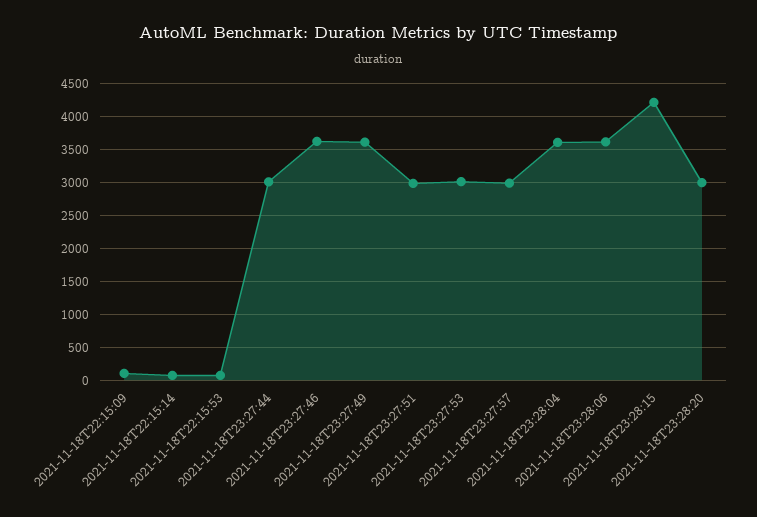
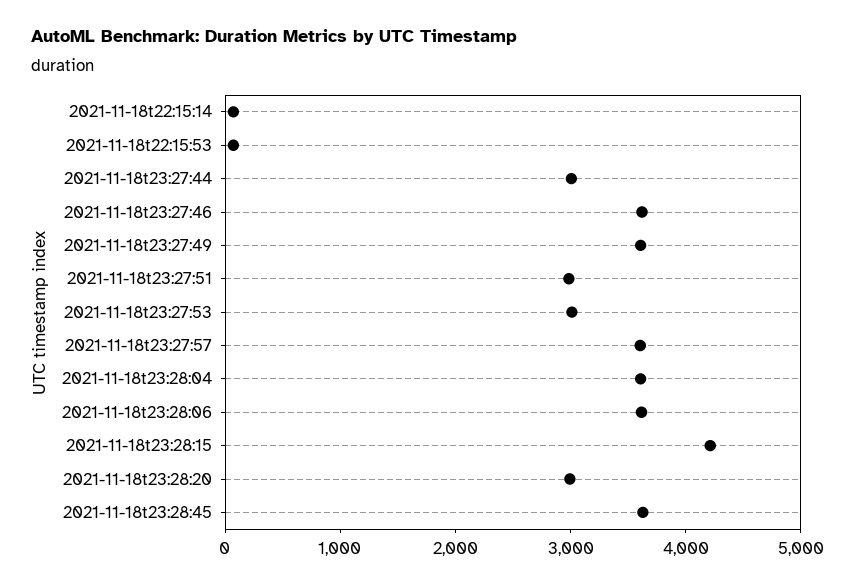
2021-11-18T22:15:09: 100 -> none
2021-11-18T23:27:57: 3000 -> 3600
2021-11-18t23:28:45: none -> 3600

